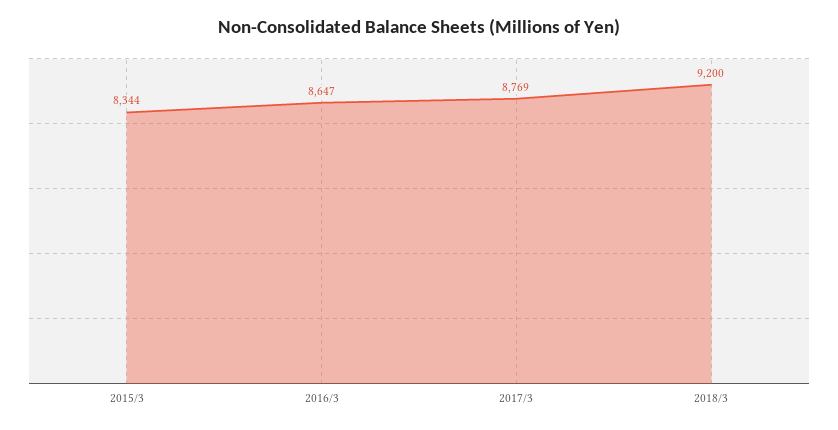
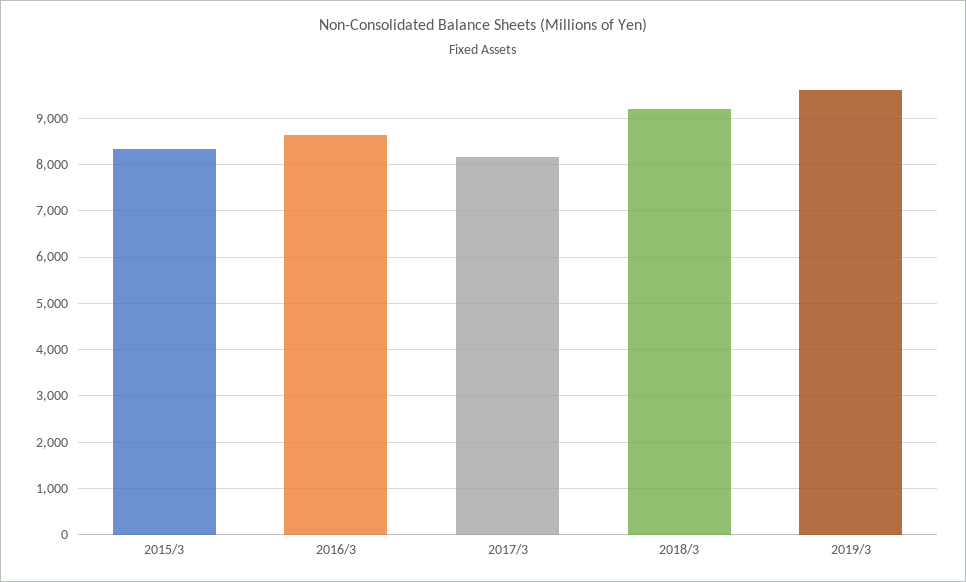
2017/3: 8769 -> 8200
2019/3: none -> 9600

